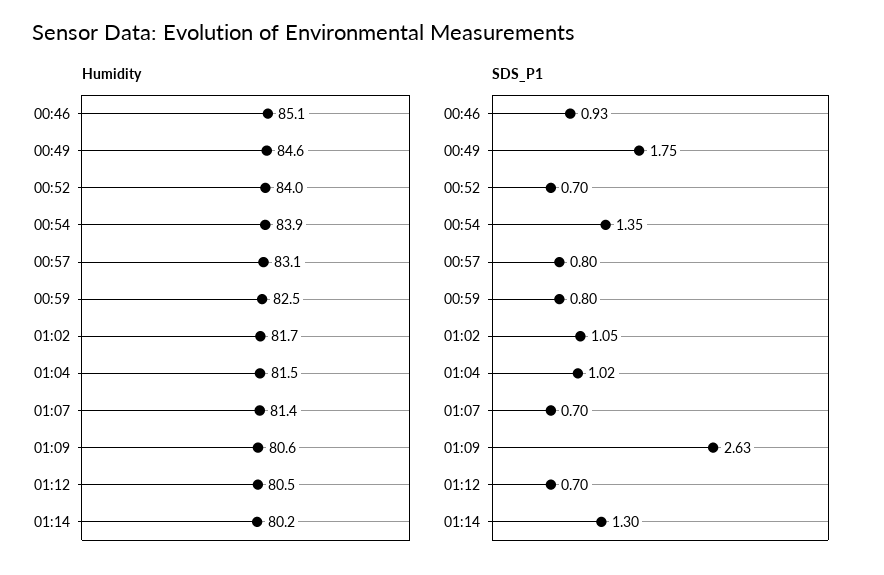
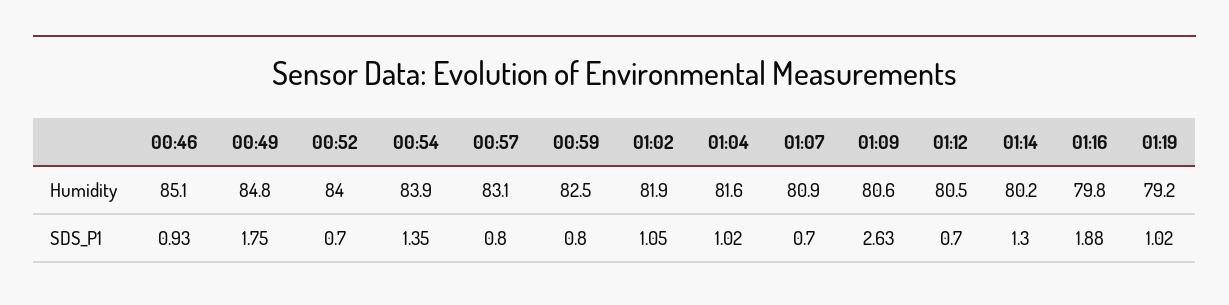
Humidity, 00:49: 84.6 -> 84.8
Humidity, 01:02: 81.7 -> 81.9
Humidity, 01:04: 81.5 -> 81.6
Humidity, 01:07: 81.4 -> 80.9
Humidity, 01:16: none -> 79.8
Humidity, 01:19: none -> 79.2
SDS_P1, 01:16: none -> 1.88
SDS_P1, 01:19: none -> 1.02

